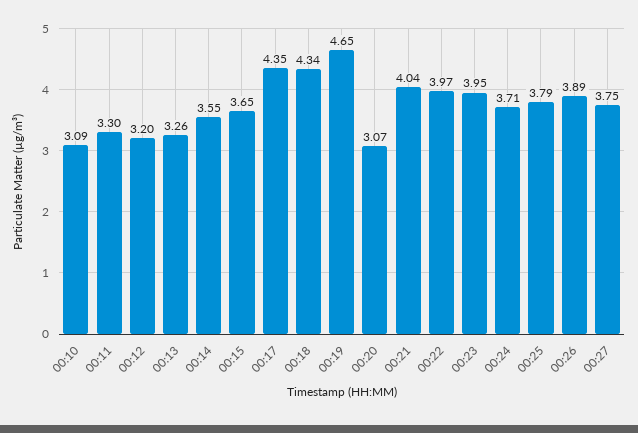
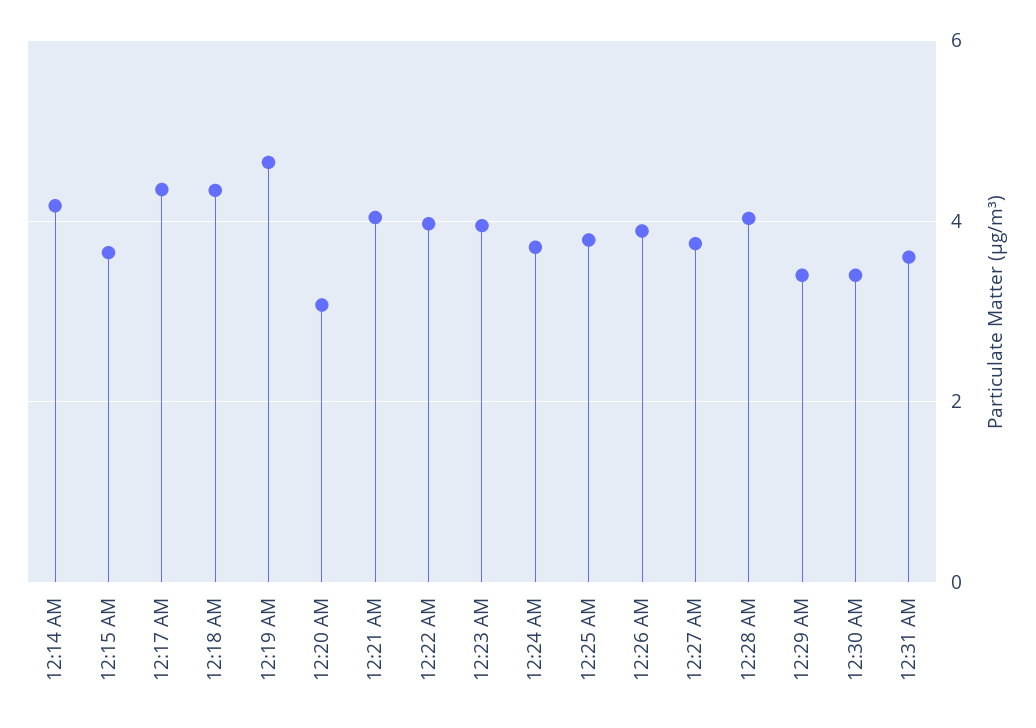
00:10: 3.09 -> none
00:11: 3.3 -> none
00:12: 3.2 -> none
00:13: 3.26 -> none
00:14: 3.55 -> 4.2
12:28 AM: none -> 4
12:29 AM: none -> 3.4
12:30 AM: none -> 3.4
12:31 AM: none -> 3.6

